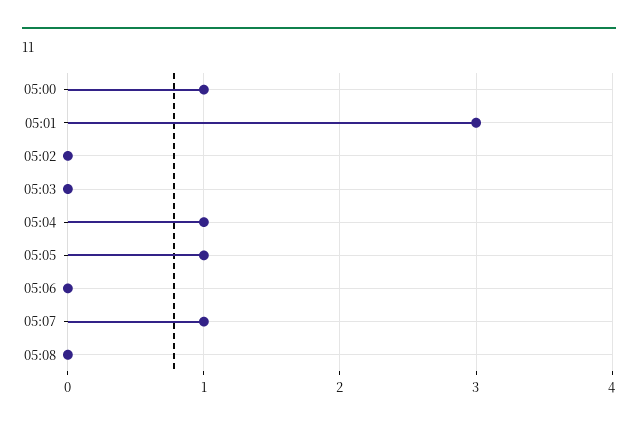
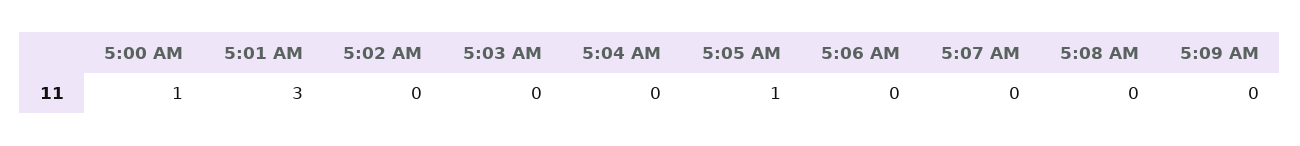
05:04: 1 -> 0
05:07: 1 -> 0
5:09 AM: none -> 0

